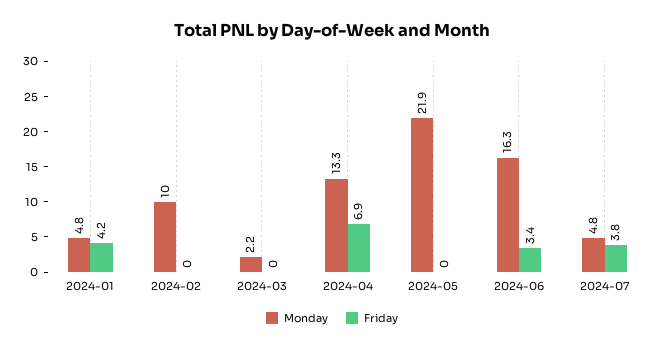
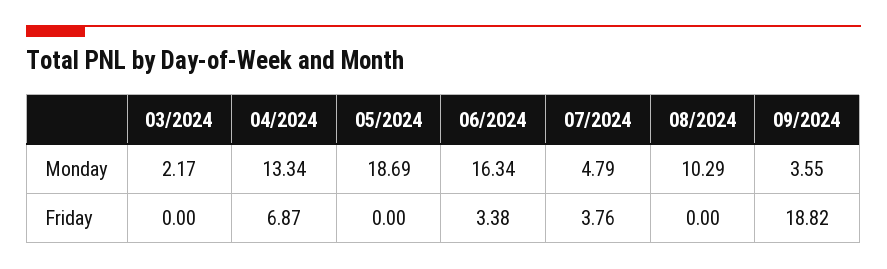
Monday, 2024-01: 4.8 -> none
Friday, 2024-01: 4.2 -> none
Monday, 2024-02: 10 -> none
Friday, 2024-02: 0 -> none
Monday, 2024-05: 21.9 -> 18.69
Monday, 08/2024: none -> 10.29
Monday, 09/2024: none -> 3.55
Friday, 08/2024: none -> 0
Friday, 09/2024: none -> 18.82

